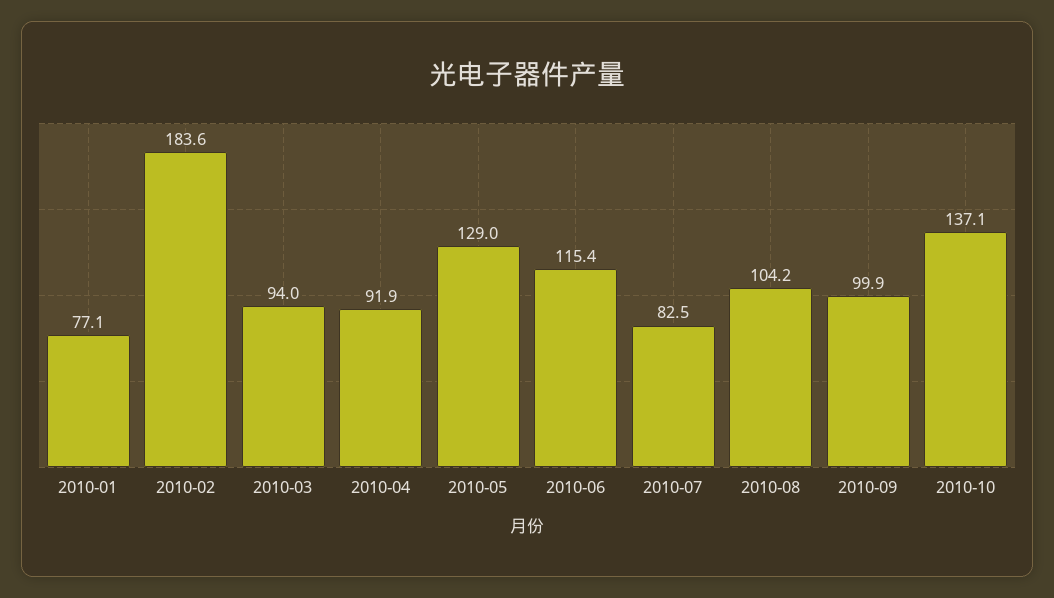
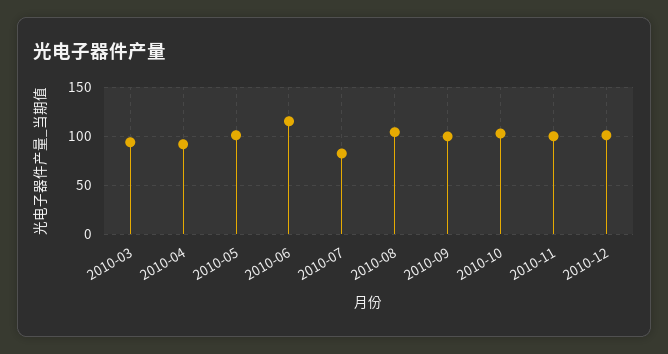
2010-01: 77.1 -> none
2010-02: 183.6 -> none
2010-05: 129 -> 100
2010-10: 137.1 -> 100
2010-11: none -> 100
2010-12: none -> 100

